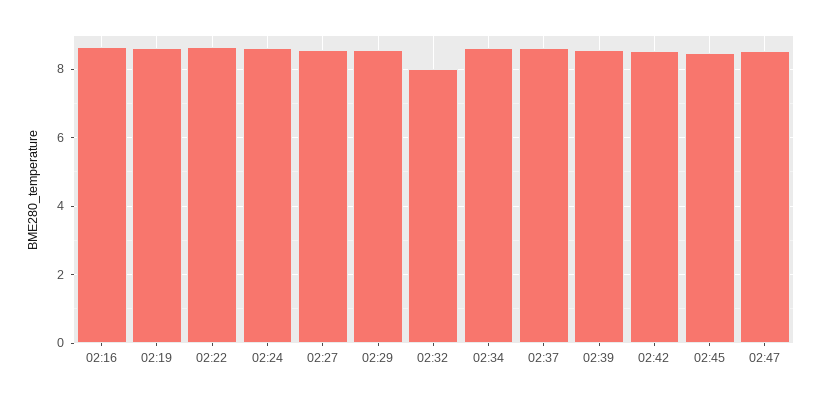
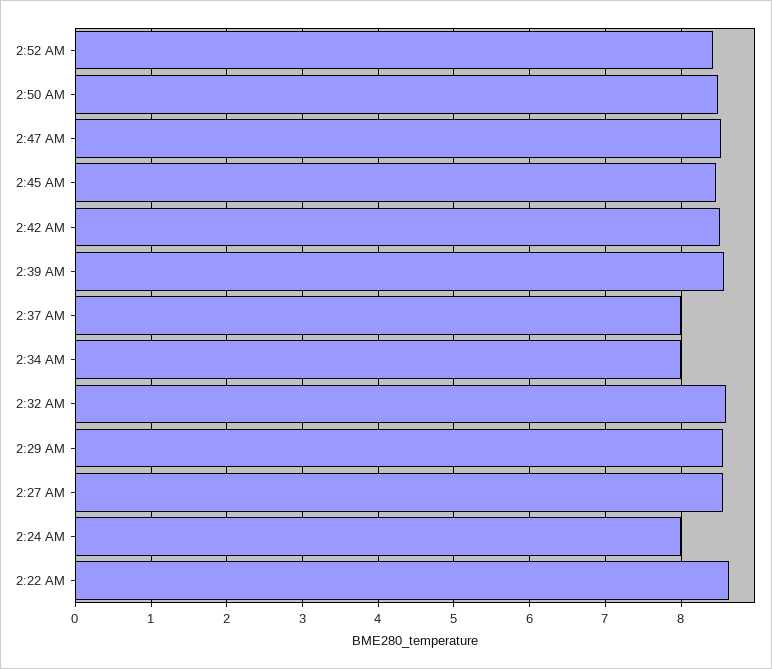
02:16: 8.6 -> none
02:19: 8.6 -> none
02:24: 8.6 -> 8
02:32: 8 -> 8.6
02:34: 8.6 -> 8
02:37: 8.6 -> 8
2:52 AM: none -> 8.4
2:50 AM: none -> 8.5

